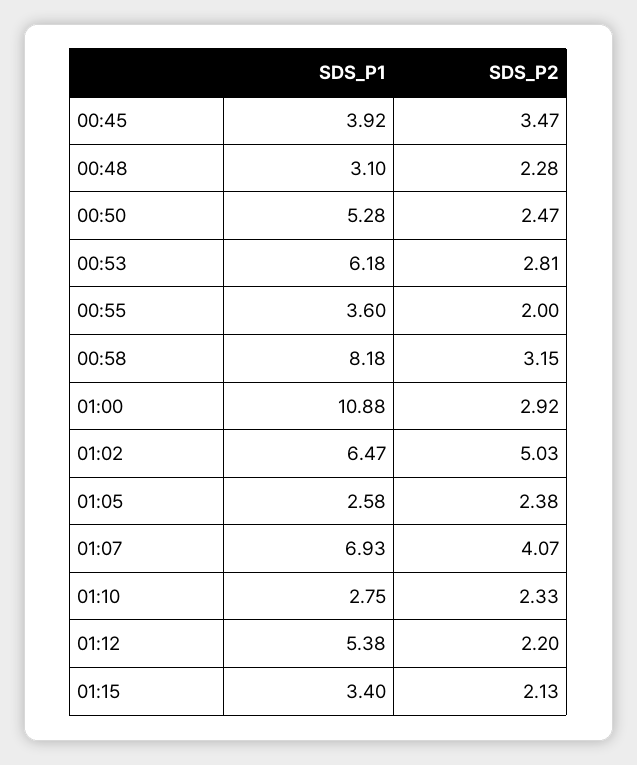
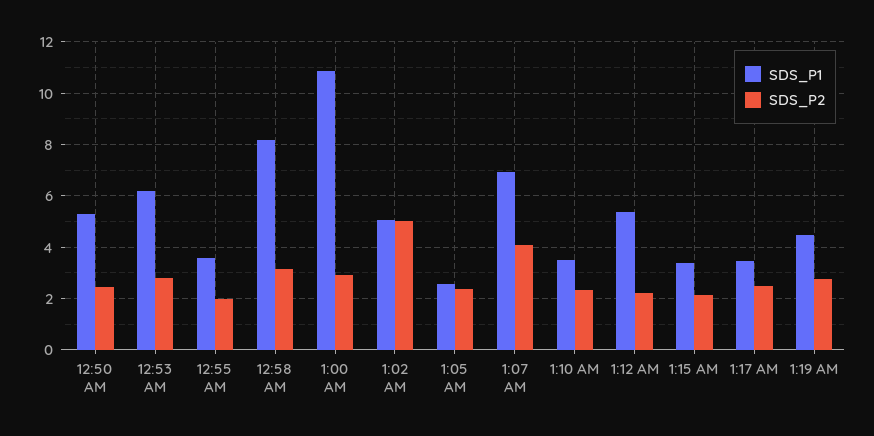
SDS_P1, 00:45: 3.92 -> none
SDS_P2, 00:45: 3.47 -> none
SDS_P1, 00:48: 3.1 -> none
SDS_P2, 00:48: 2.28 -> none
SDS_P1, 01:02: 6.47 -> 5
SDS_P1, 01:10: 2.75 -> 3.5
SDS_P1, 1:17 AM: none -> 3.5
SDS_P2, 1:17 AM: none -> 2.5
SDS_P1, 1:19 AM: none -> 4.5
SDS_P2, 1:19 AM: none -> 2.75

